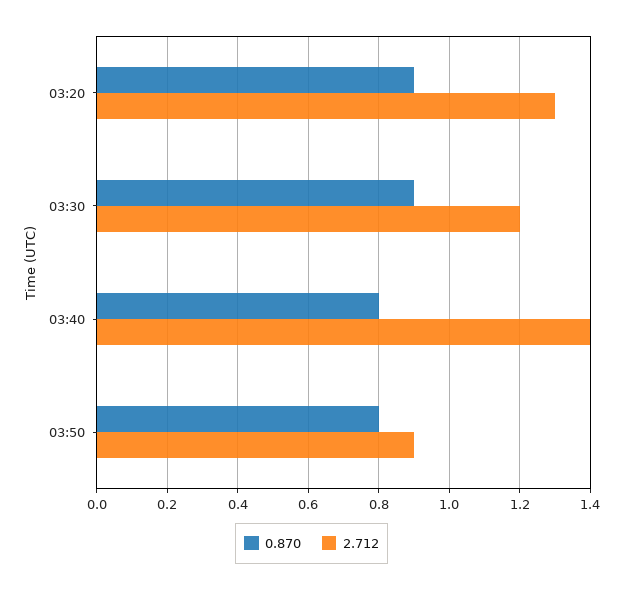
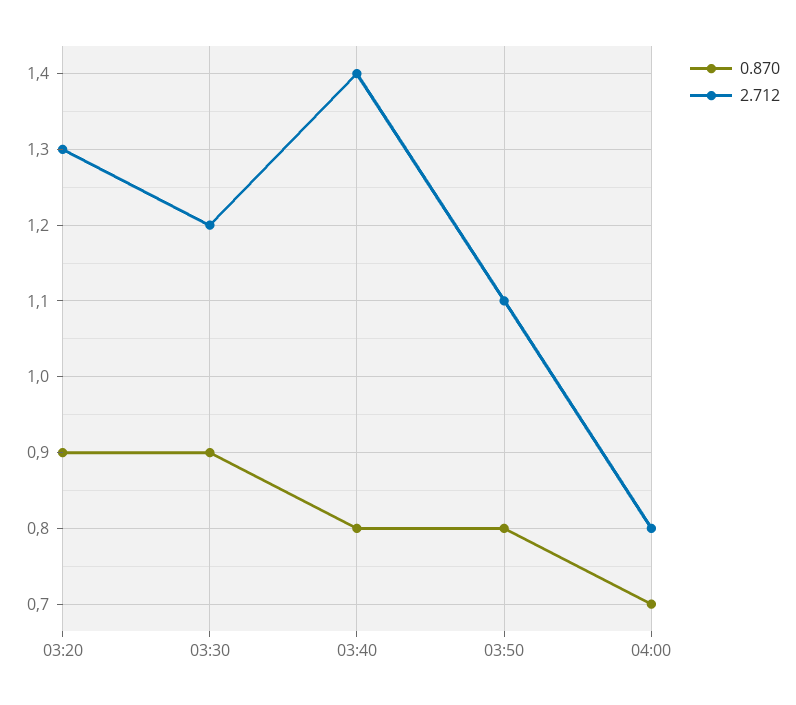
2.712, 03:50: 0.9 -> 1.1
0.870, 04:00: none -> 0.7
2.712, 04:00: none -> 0.8

